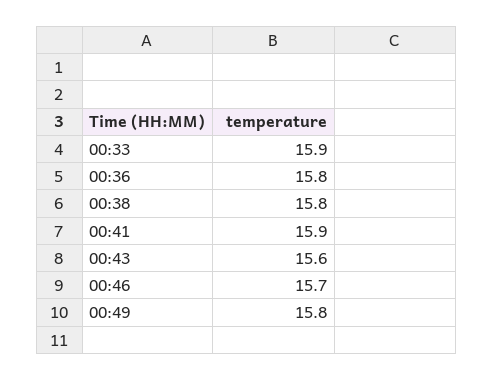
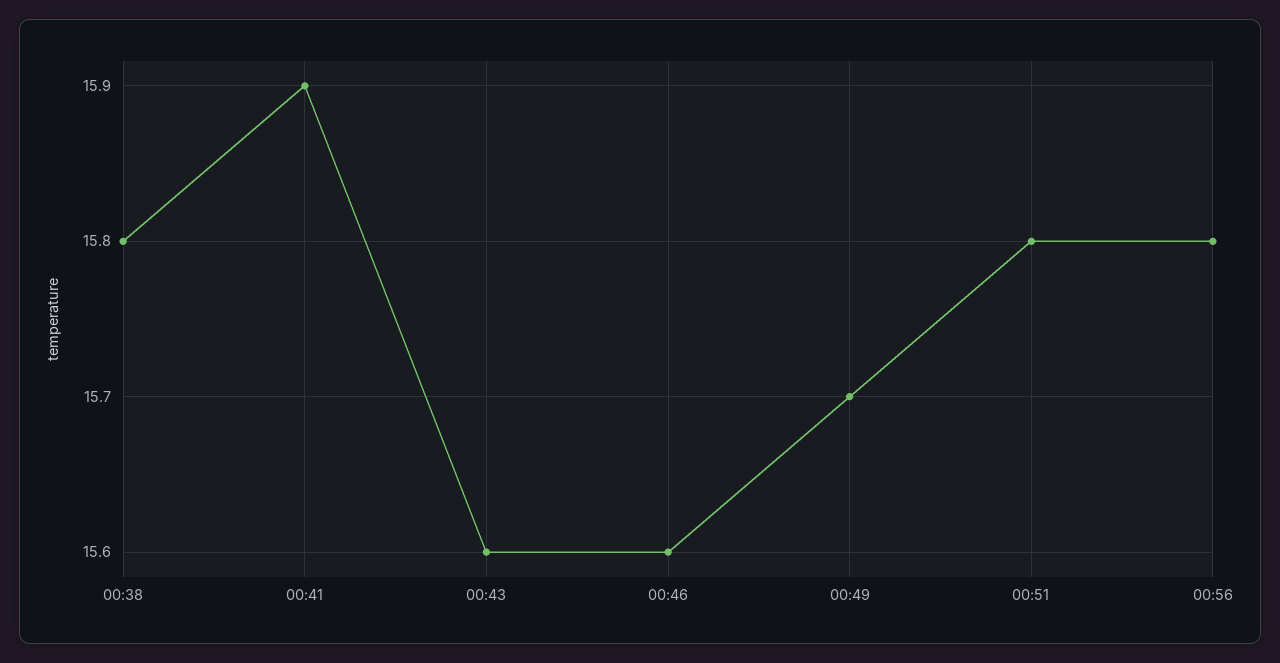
00:33: 15.9 -> none
00:36: 15.8 -> none
00:46: 15.7 -> 15.6
00:49: 15.8 -> 15.7
00:51: none -> 15.8
00:56: none -> 15.8

